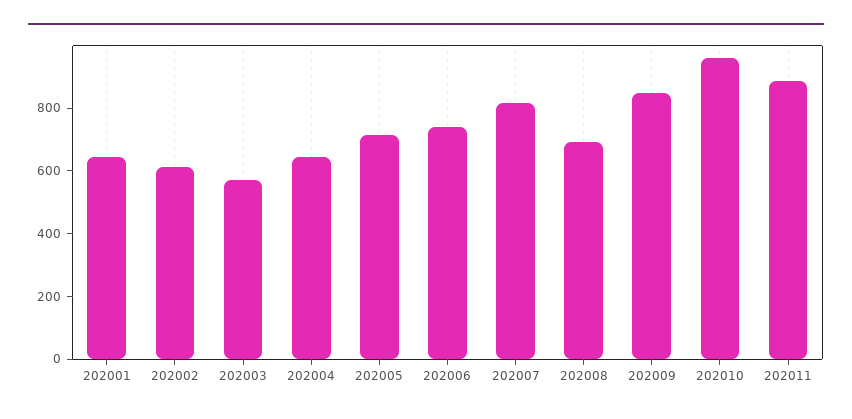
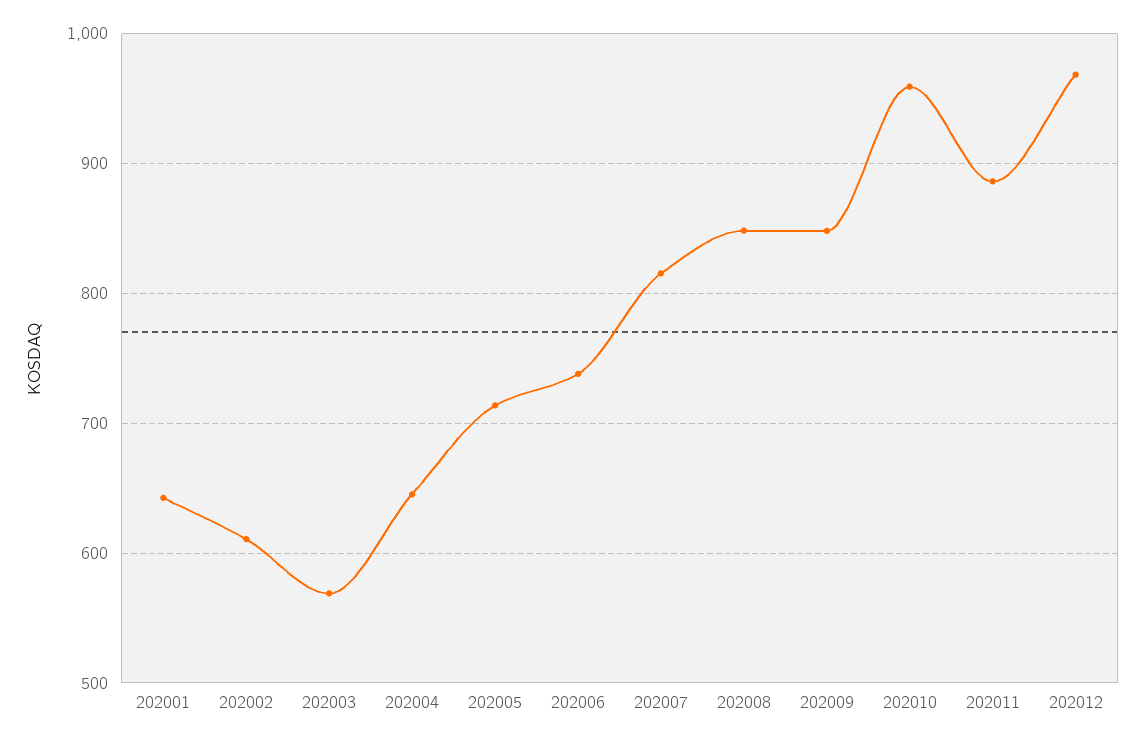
202008: 700 -> 850
202012: none -> 970

